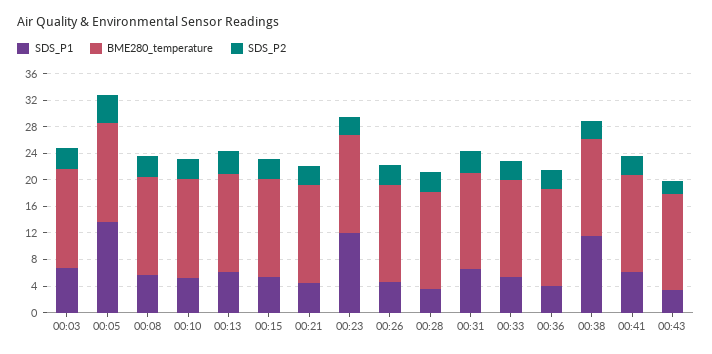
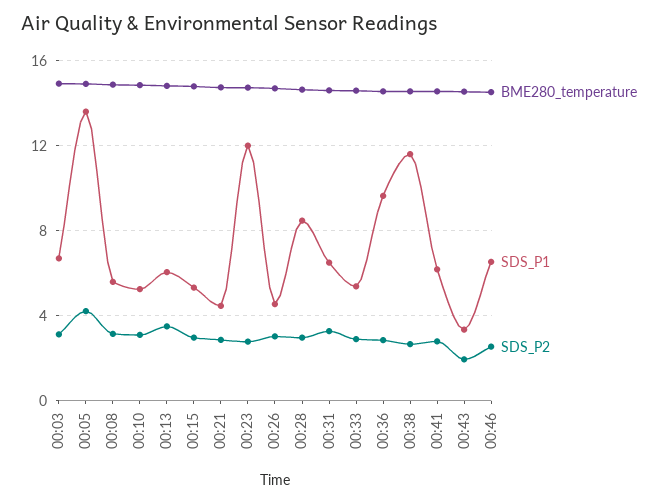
SDS_P1, 00:28: 4 -> 8.5
SDS_P1, 00:36: 4 -> 9.5
BME280_temperature, 00:46: none -> 14.5
SDS_P1, 00:46: none -> 6.5
SDS_P2, 00:46: none -> 2.5

